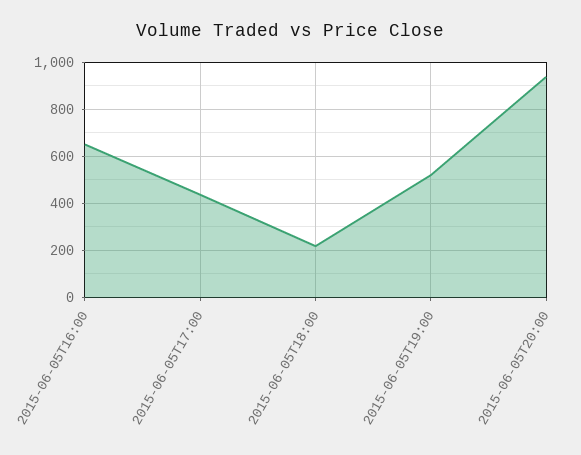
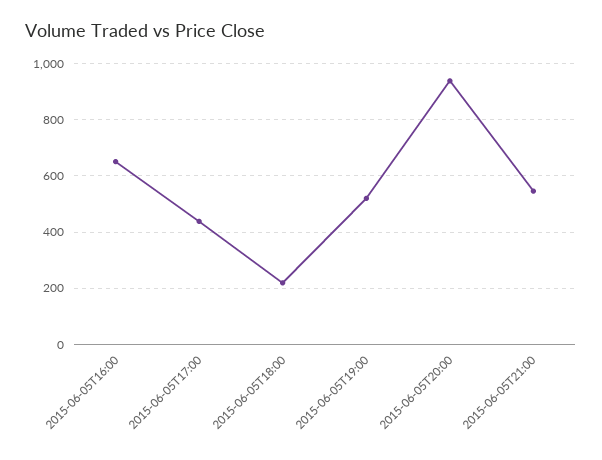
2015-06-05T21:00: none -> 550

